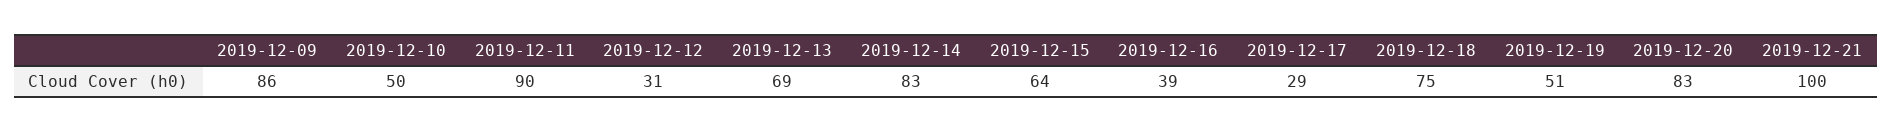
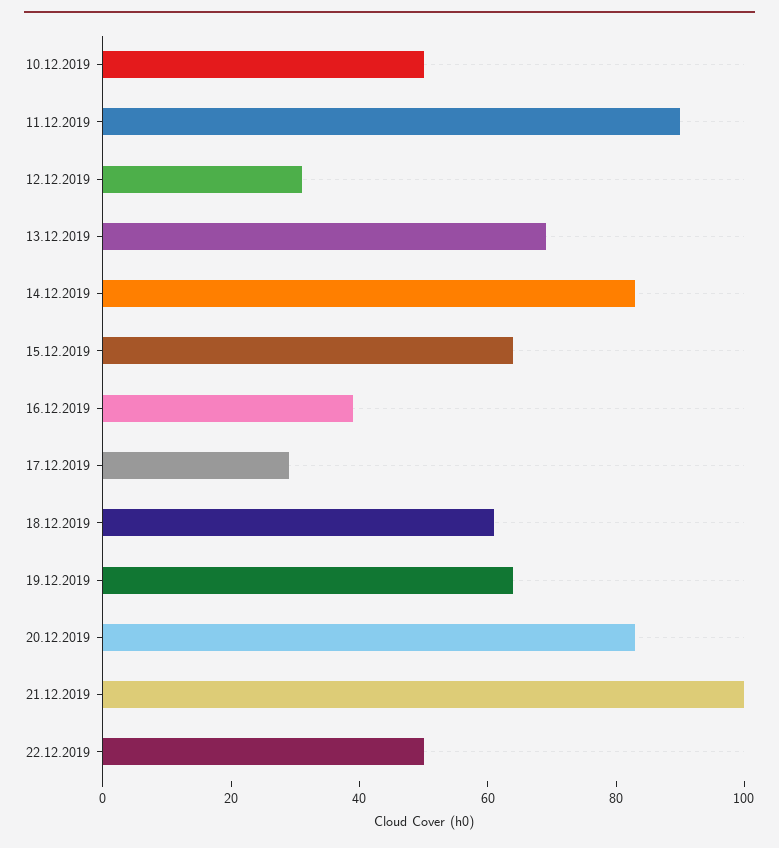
2019-12-09: 86 -> none
2019-12-18: 75 -> 60
2019-12-19: 51 -> 65
22.12.2019: none -> 50

